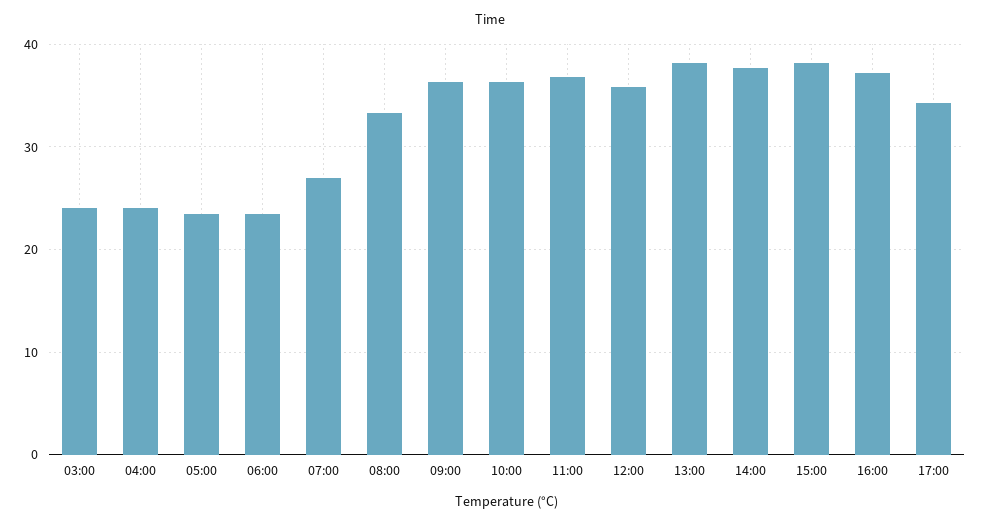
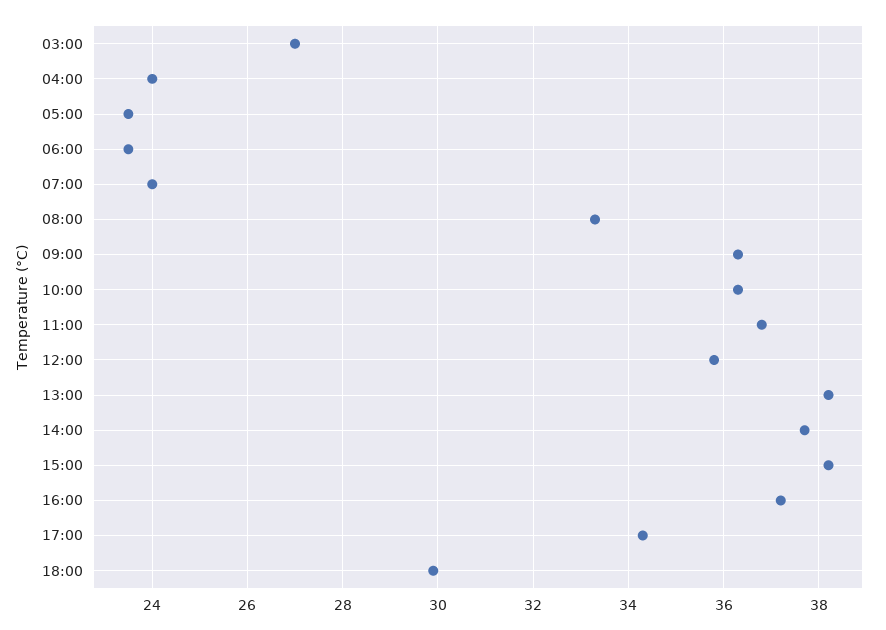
03:00: 24 -> 27
07:00: 27 -> 24
18:00: none -> 30

